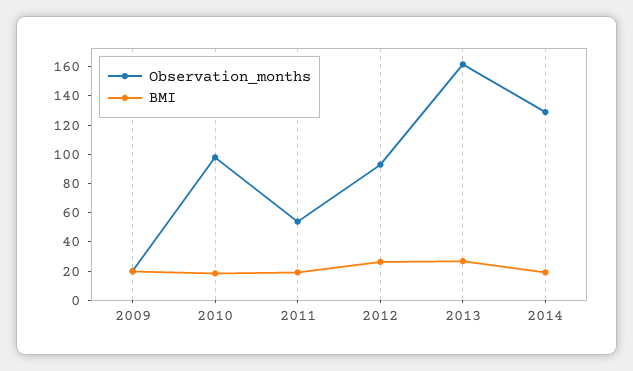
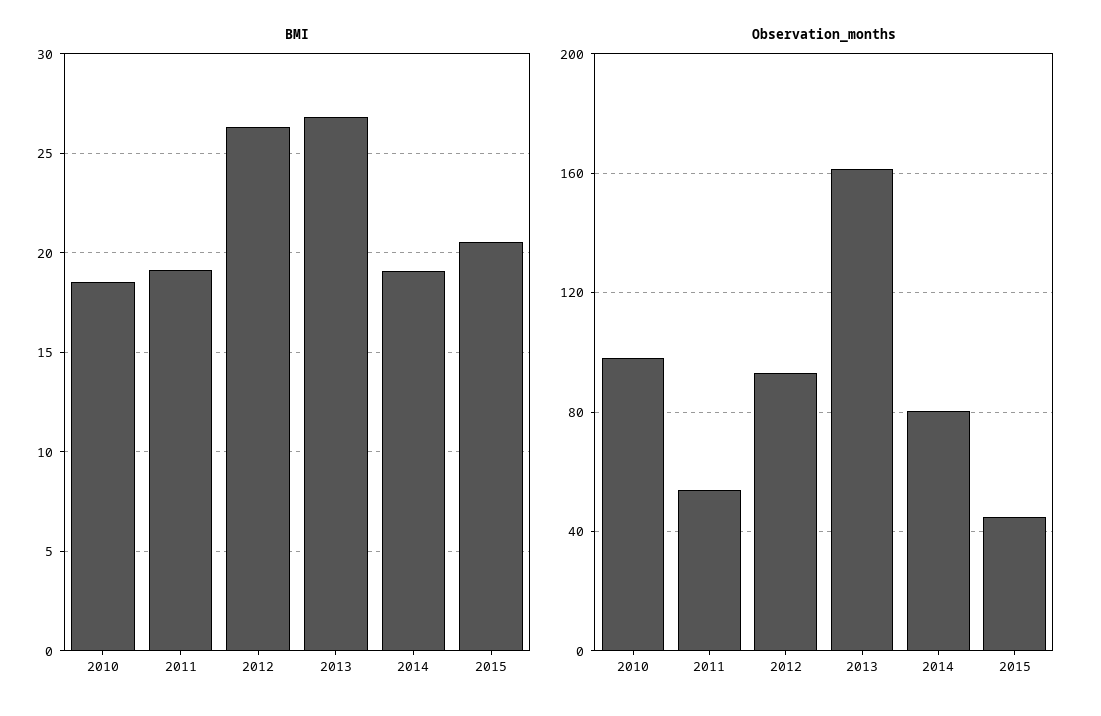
Observation_months, 2009: 20 -> none
BMI, 2009: 20 -> none
Observation_months, 2014: 130 -> 80
BMI, 2015: none -> 20.5
Observation_months, 2015: none -> 45

